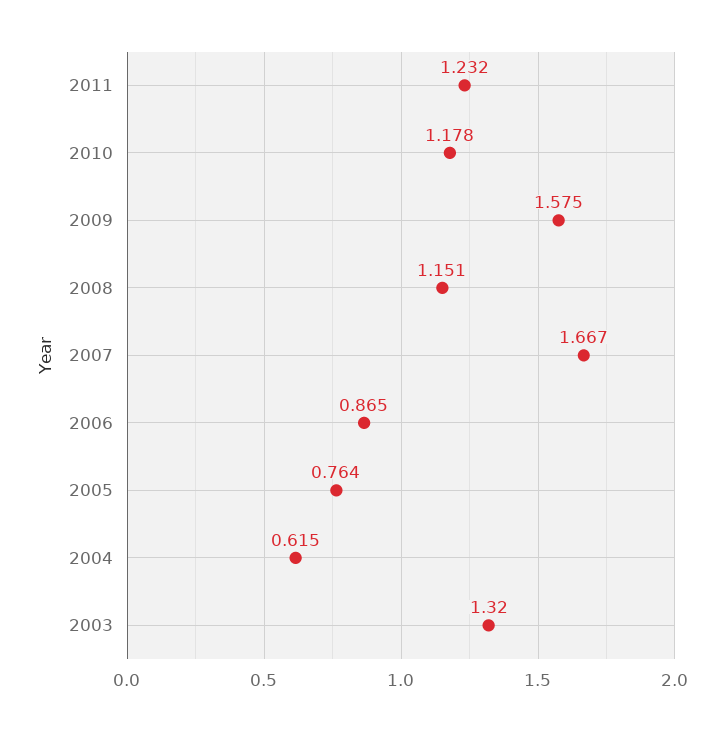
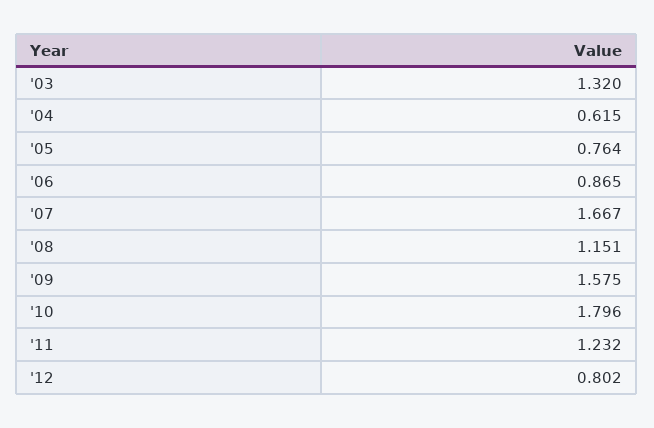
2010: 1.178 -> 1.796
'12: none -> 0.802

